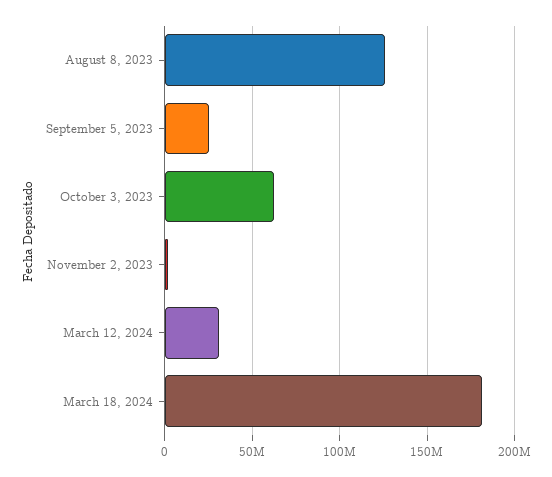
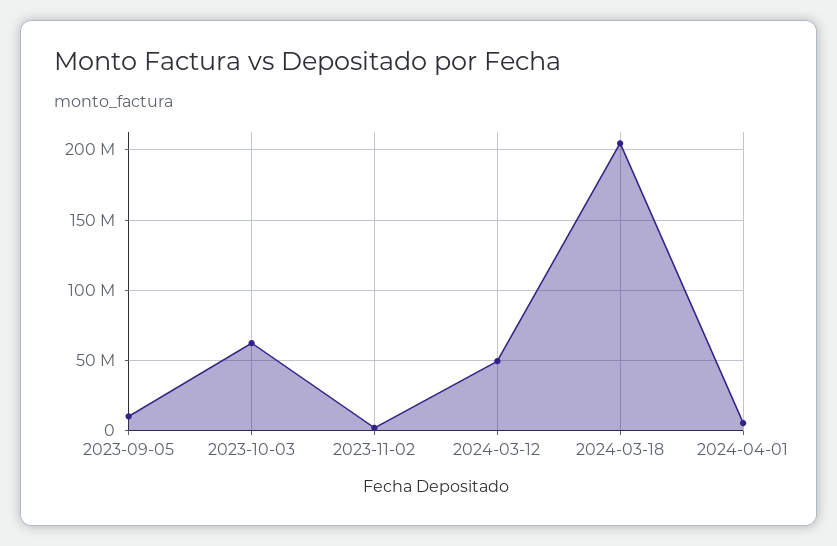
August 8, 2023: 125000000 -> none
September 5, 2023: 25000000 -> 10000000
March 12, 2024: 30000000 -> 50000000
March 18, 2024: 180000000 -> 205000000
2024-04-01: none -> 5000000

